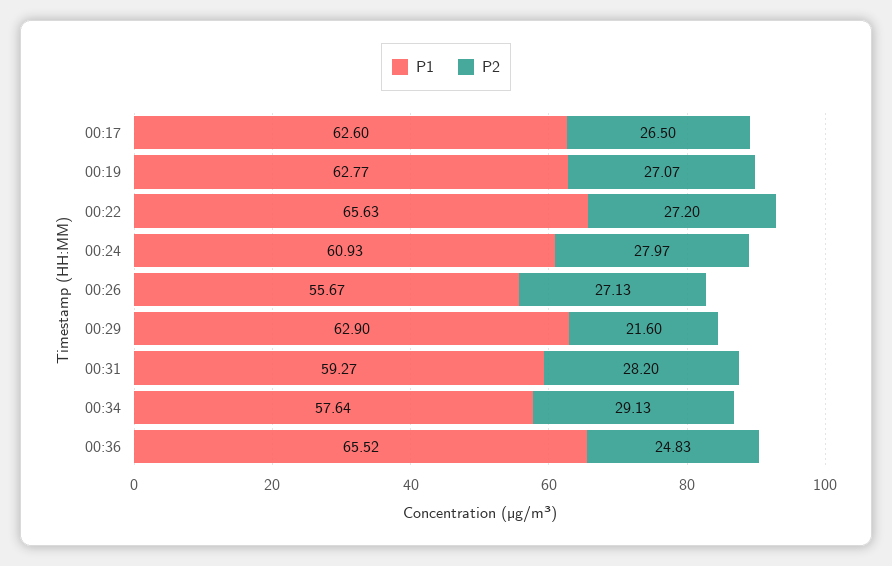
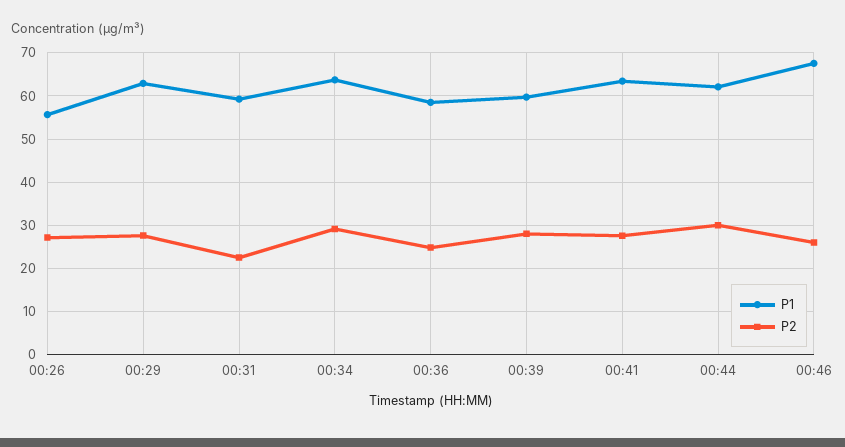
P1, 00:17: 62.6 -> none
P2, 00:17: 26.5 -> none
P1, 00:19: 62.77 -> none
P2, 00:19: 27.07 -> none
P1, 00:22: 65.63 -> none
P2, 00:22: 27.2 -> none
P1, 00:24: 60.93 -> none
P2, 00:24: 27.97 -> none
P2, 00:29: 21.6 -> 28
P2, 00:31: 28.2 -> 22
P1, 00:34: 57.64 -> 64
P1, 00:36: 65.52 -> 58
P1, 00:39: none -> 60
P2, 00:39: none -> 28
P1, 00:41: none -> 64
P2, 00:41: none -> 28
P1, 00:44: none -> 62
P2, 00:44: none -> 30
P1, 00:46: none -> 68
P2, 00:46: none -> 26

